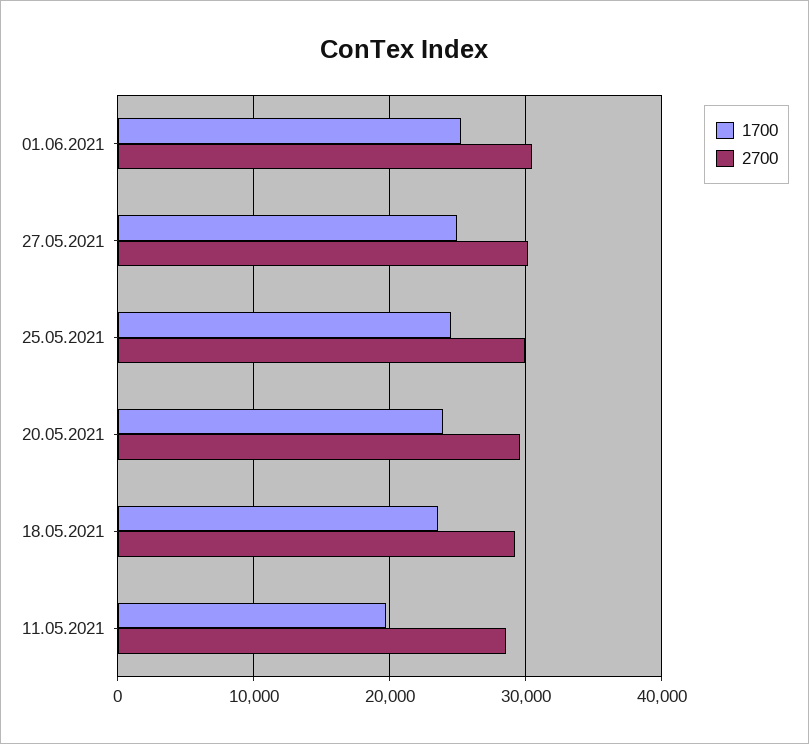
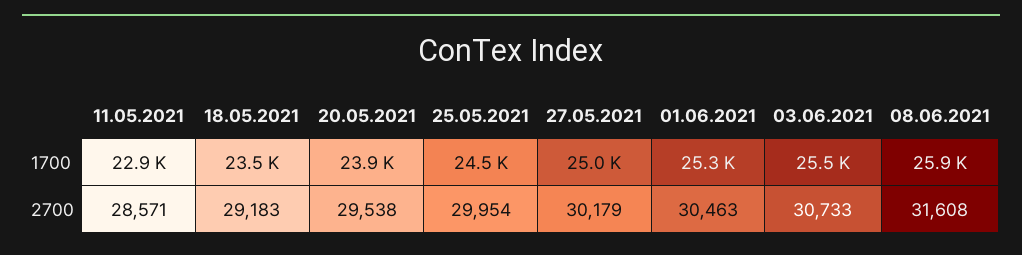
1700, 11.05.2021: 20000 -> 22900
1700, 03.06.2021: none -> 25500
1700, 08.06.2021: none -> 25900
2700, 03.06.2021: none -> 30733
2700, 08.06.2021: none -> 31608

